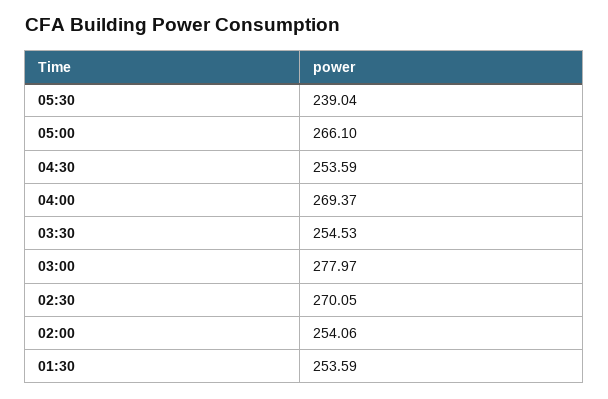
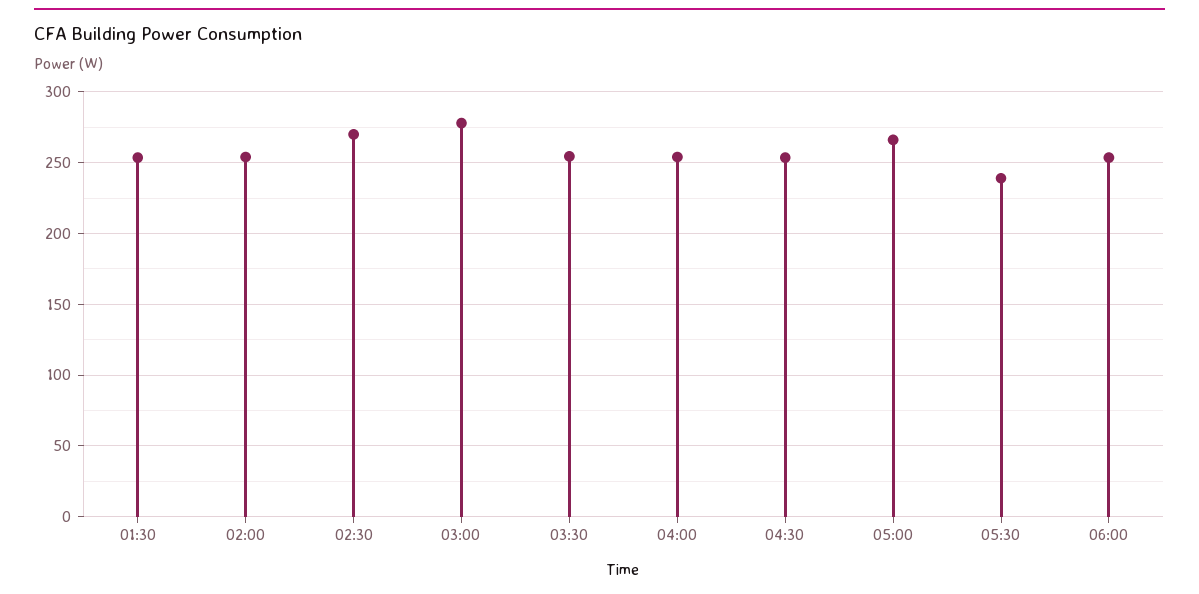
04:00: 269.37 -> 255
06:00: none -> 255

